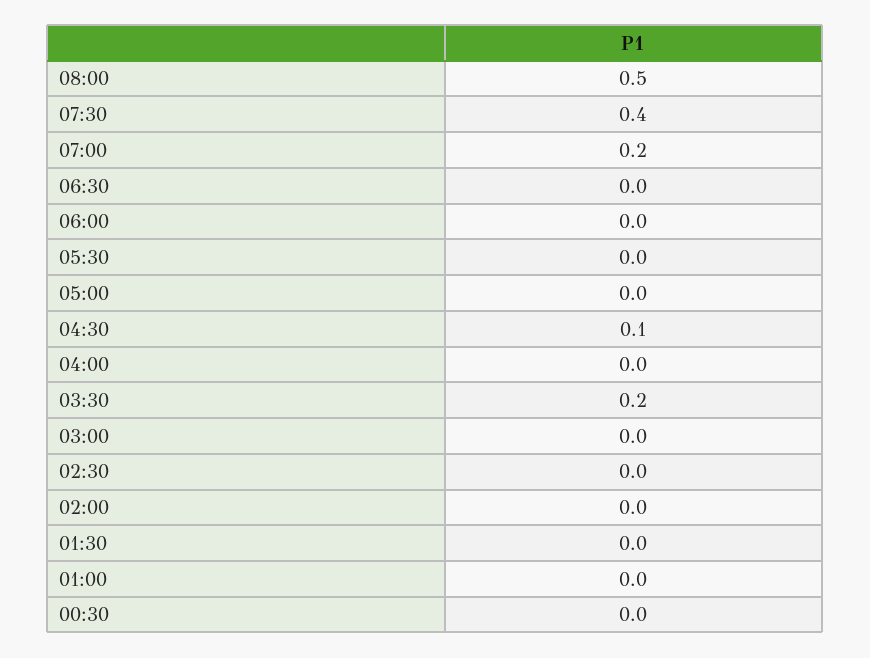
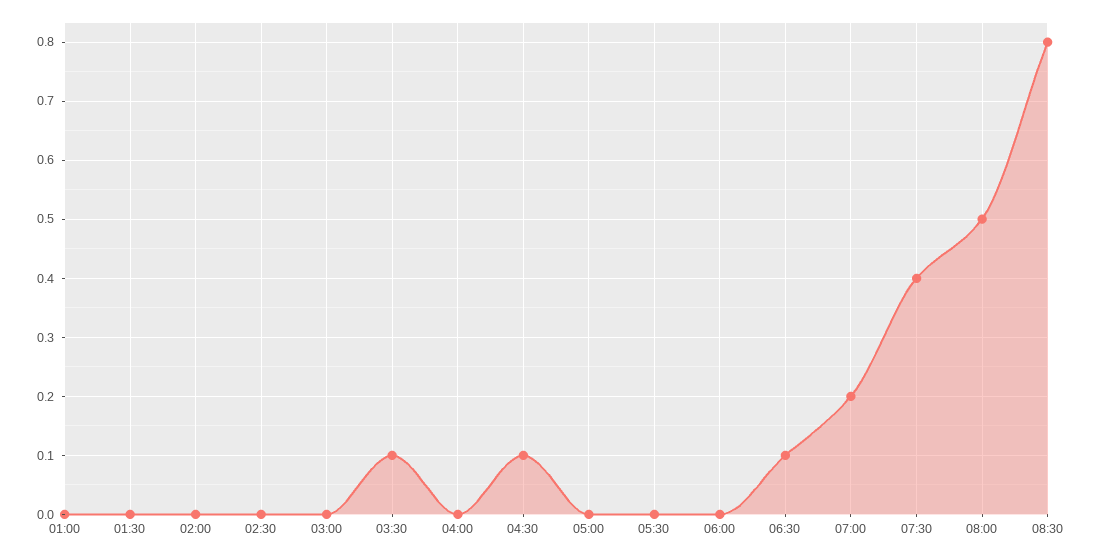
06:30: 0 -> 0.1
03:30: 0.2 -> 0.1
00:30: 0 -> none
08:30: none -> 0.8

